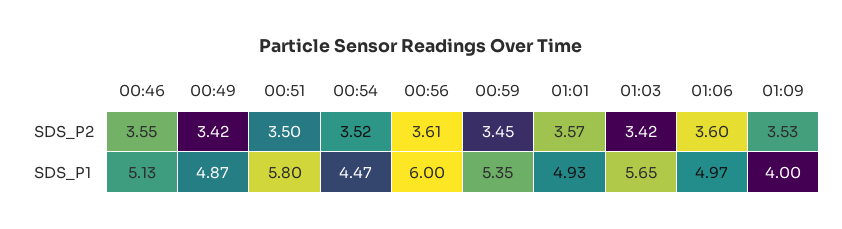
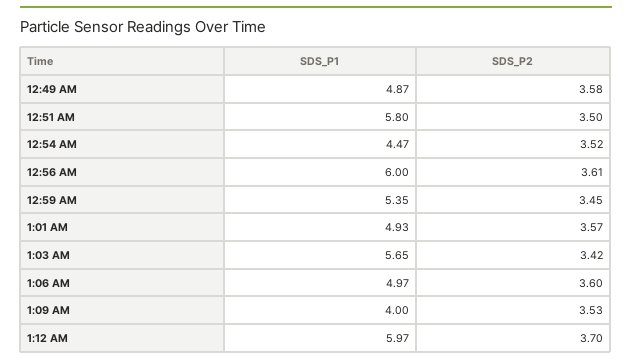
00:46, SDS_P2: 3.55 -> none
00:49, SDS_P2: 3.42 -> 3.58
00:46, SDS_P1: 5.13 -> none
1:12 AM, SDS_P1: none -> 5.97
1:12 AM, SDS_P2: none -> 3.7

